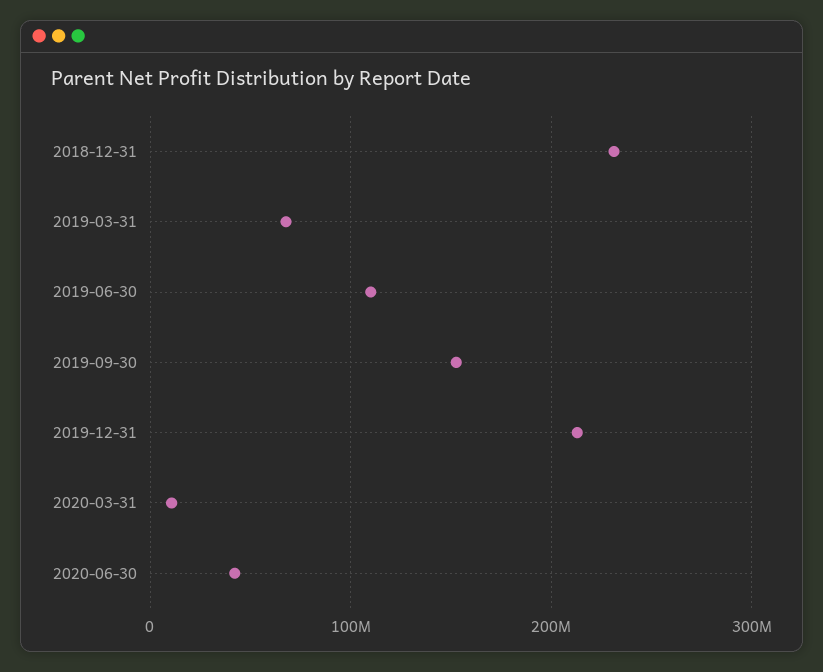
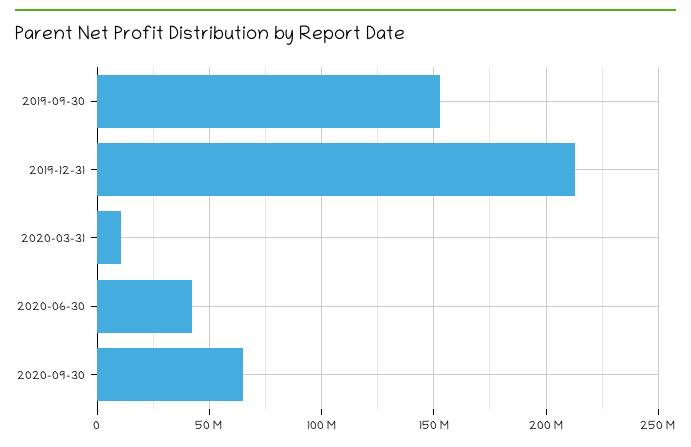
2018-12-31: 230000000 -> none
2019-03-31: 70000000 -> none
2019-06-30: 110000000 -> none
2020-09-30: none -> 65000000

